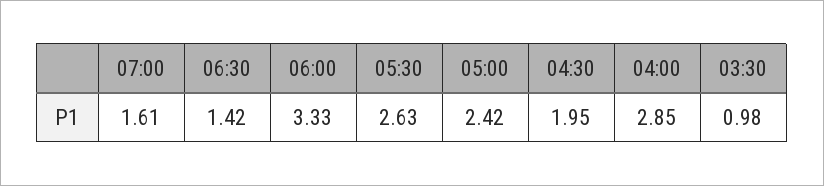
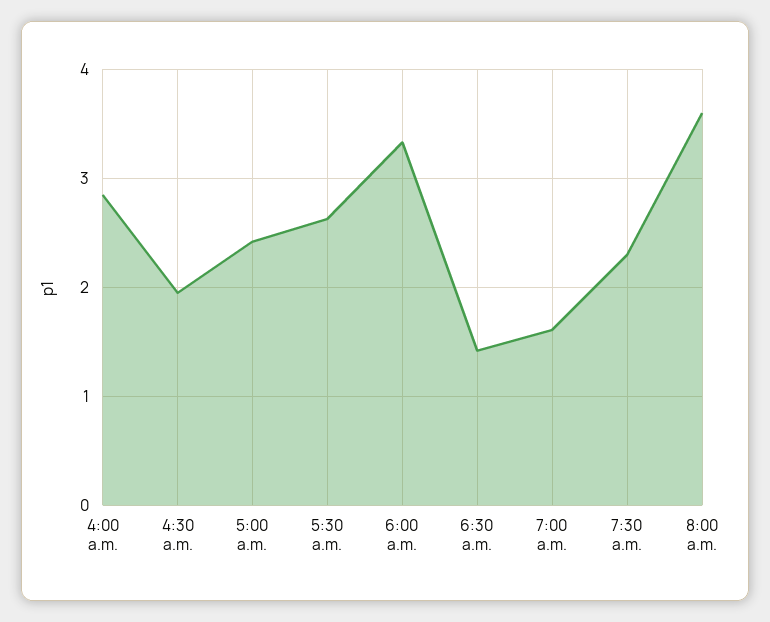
03:30: 0.98 -> none
7:30 a.m.: none -> 2.3
8:00 a.m.: none -> 3.6

